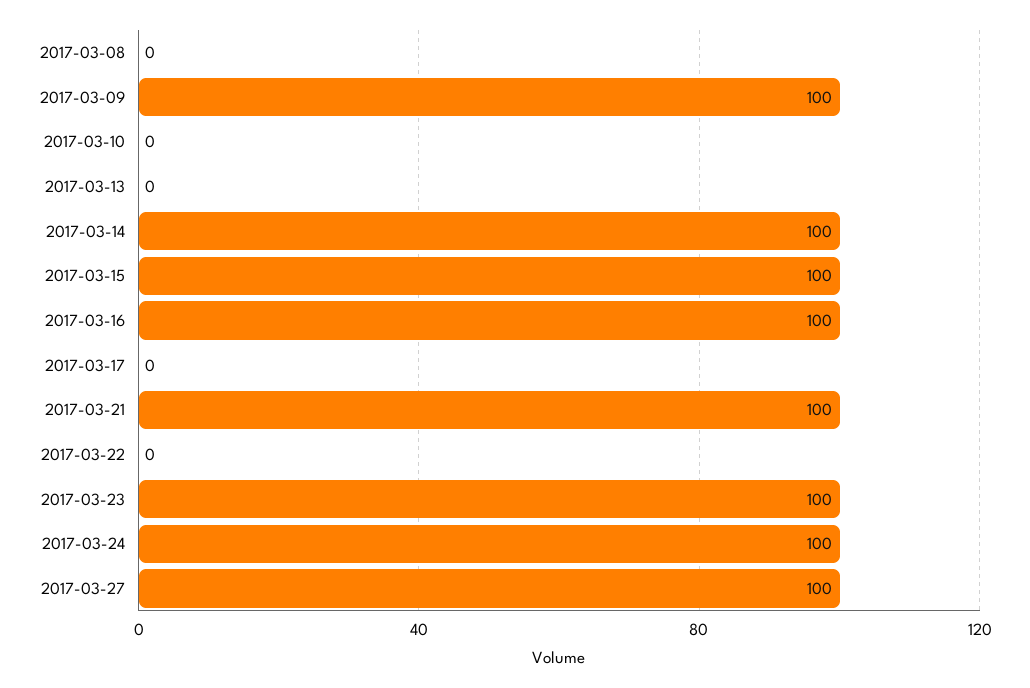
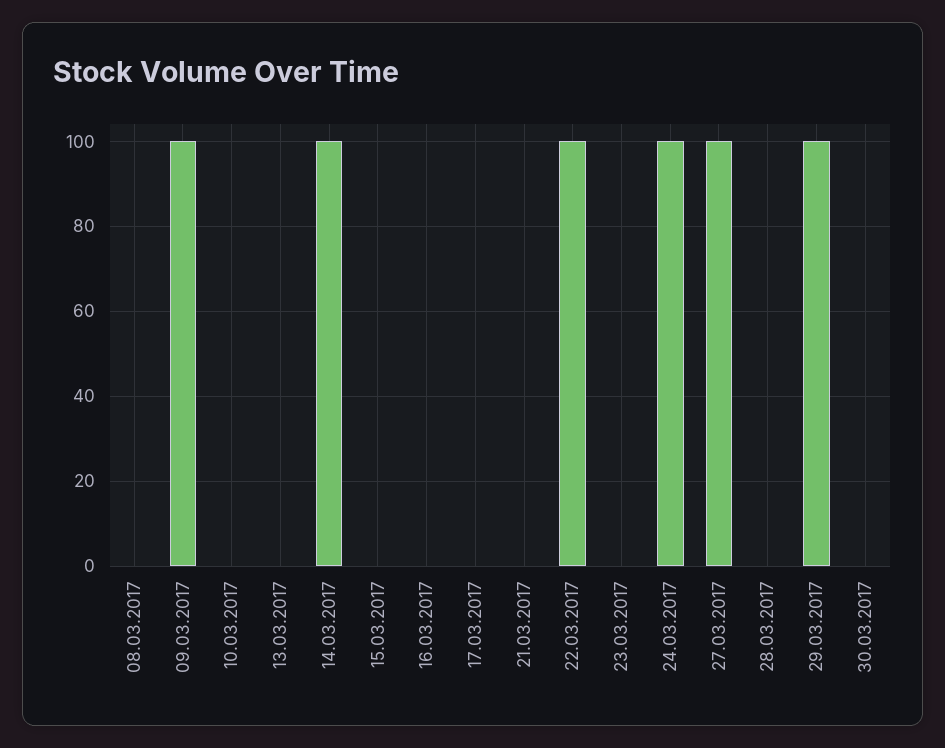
2017-03-15: 100 -> 0
2017-03-16: 100 -> 0
2017-03-21: 100 -> 0
2017-03-22: 0 -> 100
2017-03-23: 100 -> 0
28.03.2017: none -> 0
29.03.2017: none -> 100
30.03.2017: none -> 0

